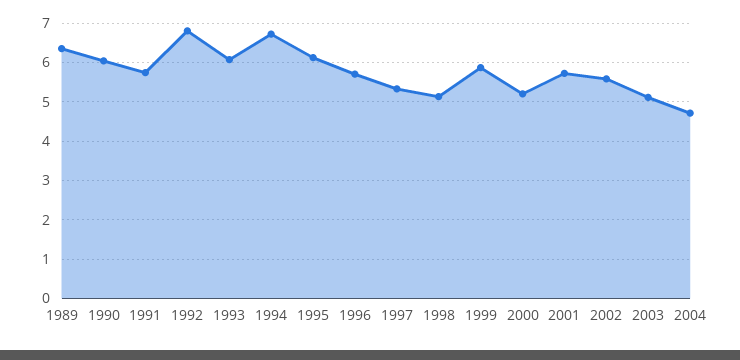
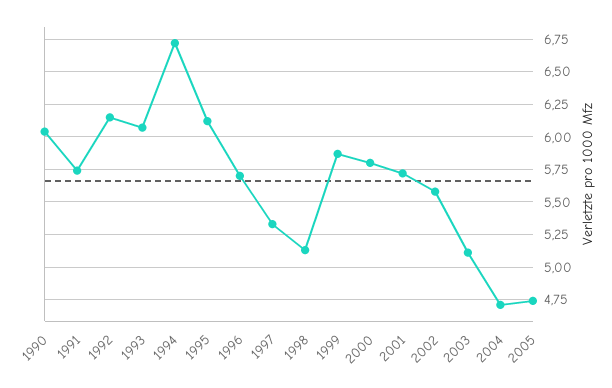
1989: 6.4 -> none
1992: 6.8 -> 6.15
2000: 5.2 -> 5.8
2005: none -> 4.75

